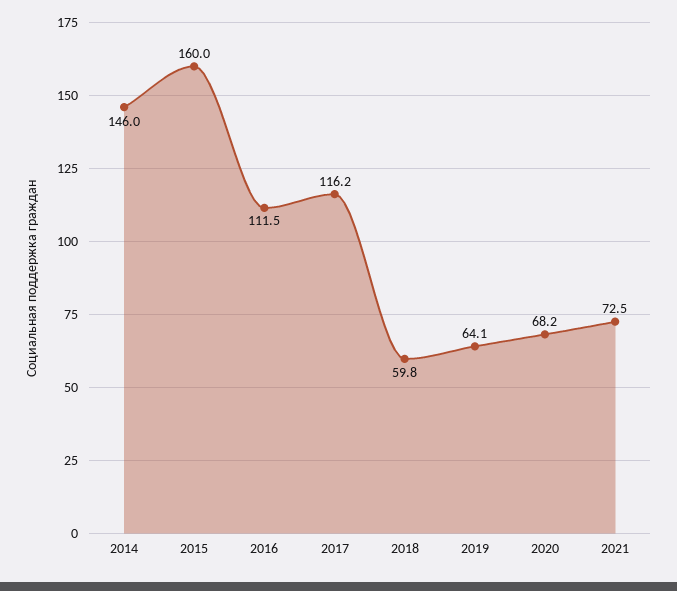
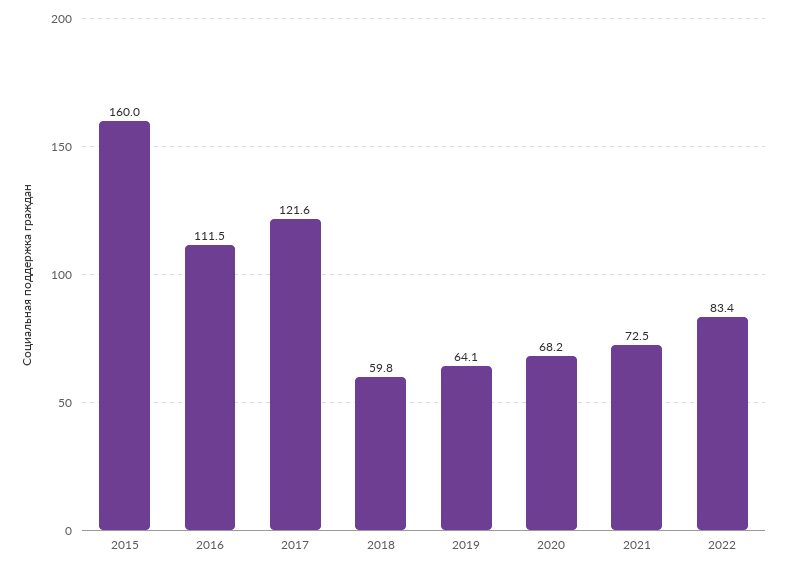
2014: 146 -> none
2017: 116.2 -> 121.6
2022: none -> 83.4

